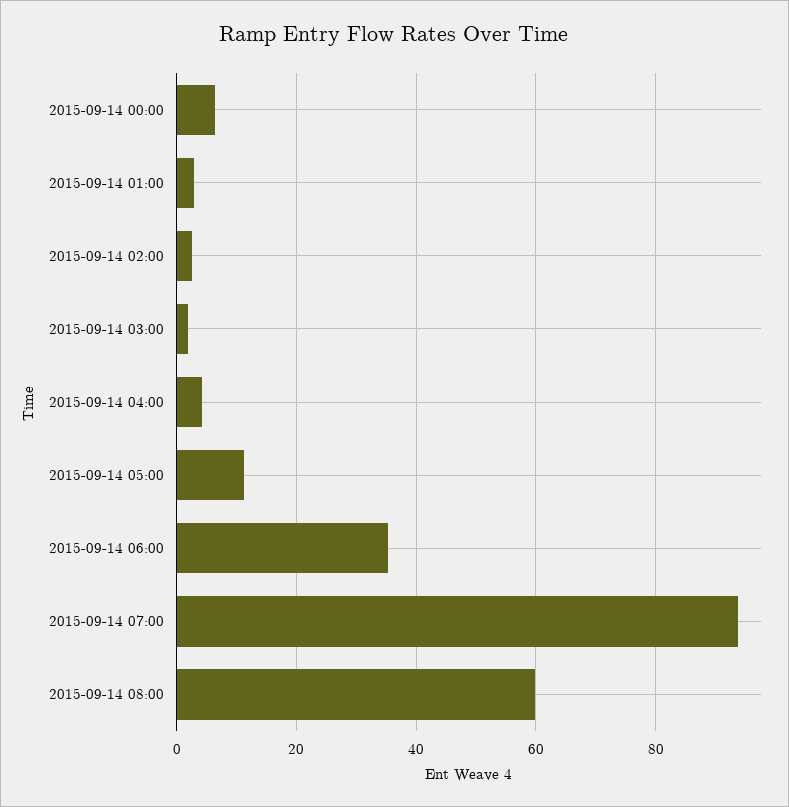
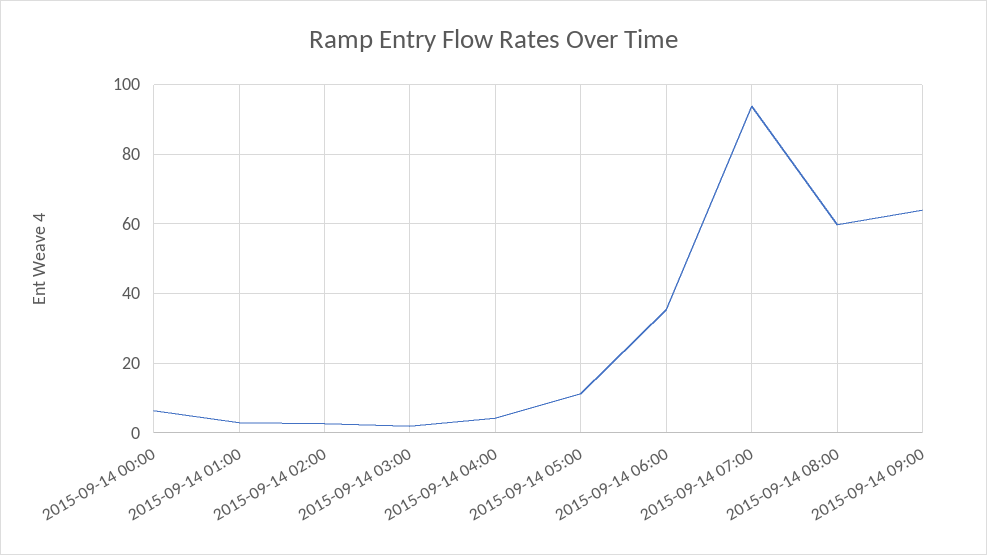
2015-09-14 09:00: none -> 64

